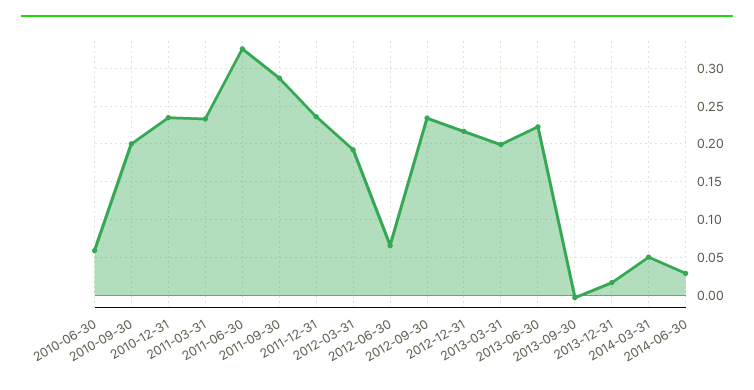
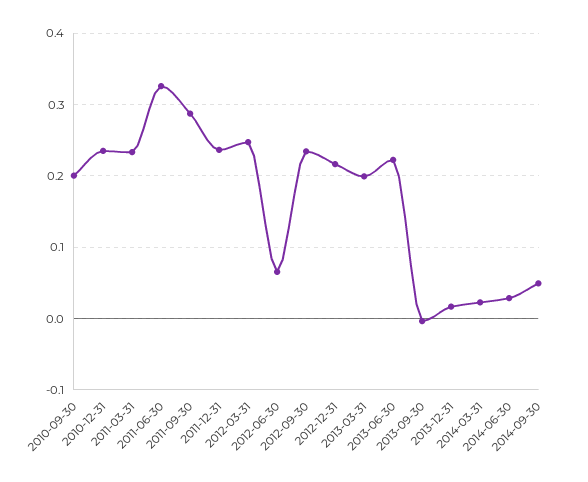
2010-06-30: 0.06 -> none
2012-03-31: 0.19 -> 0.25
2014-03-31: 0.05 -> 0.02
2014-09-30: none -> 0.05

